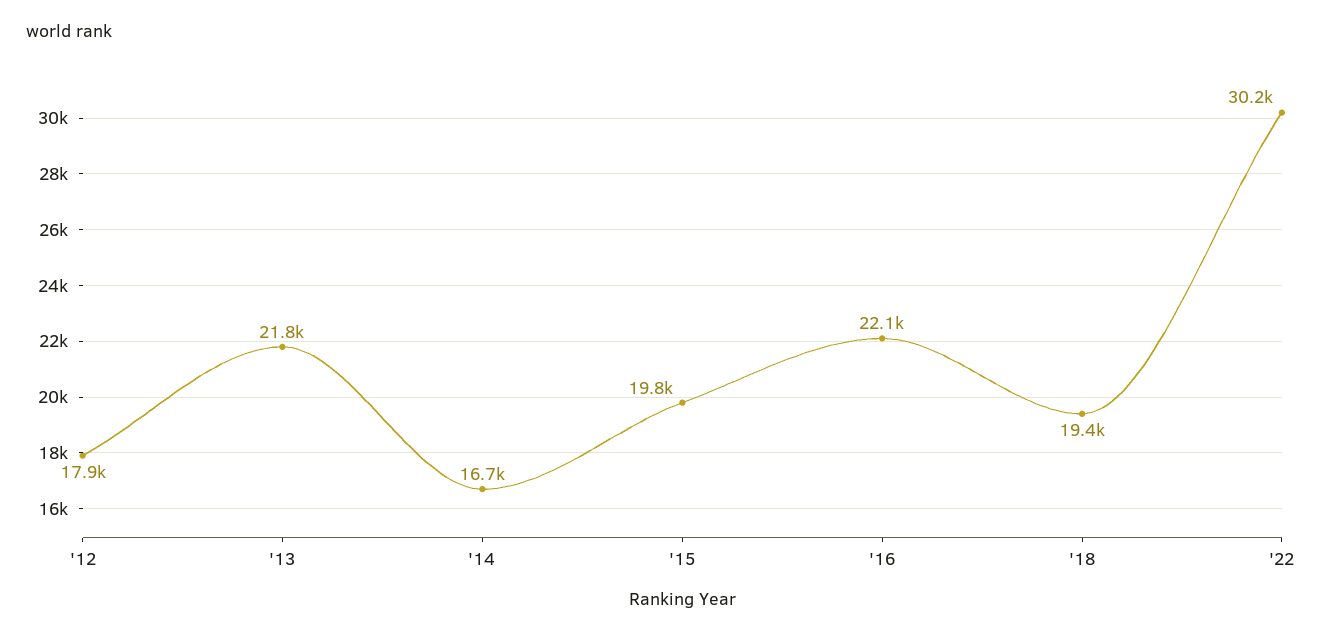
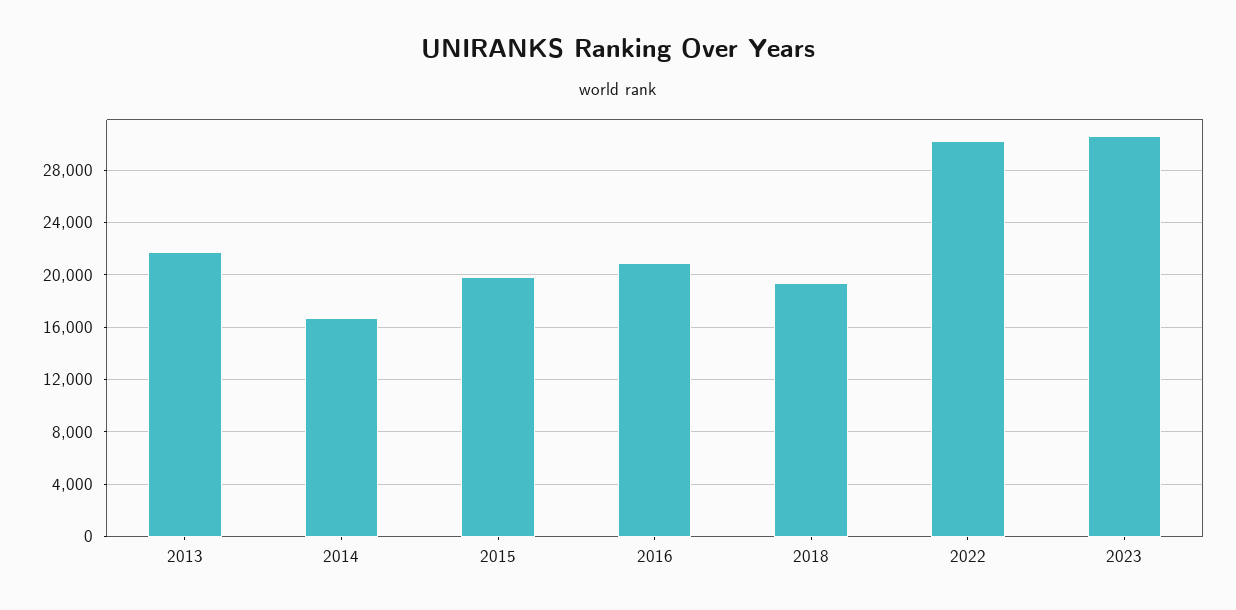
'12: 17900 -> none
'16: 22100 -> 21000
2023: none -> 30500

